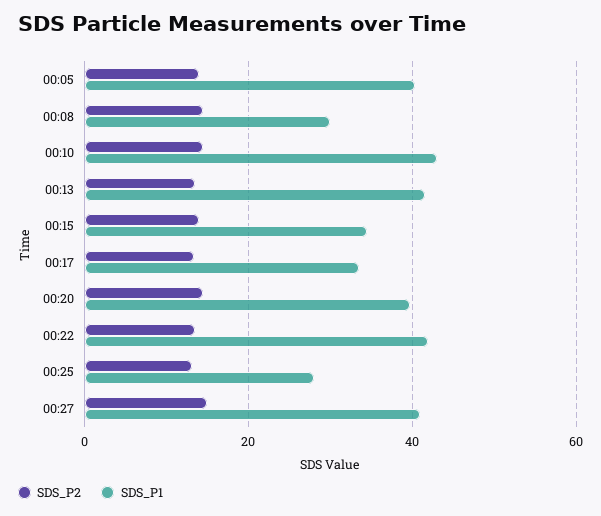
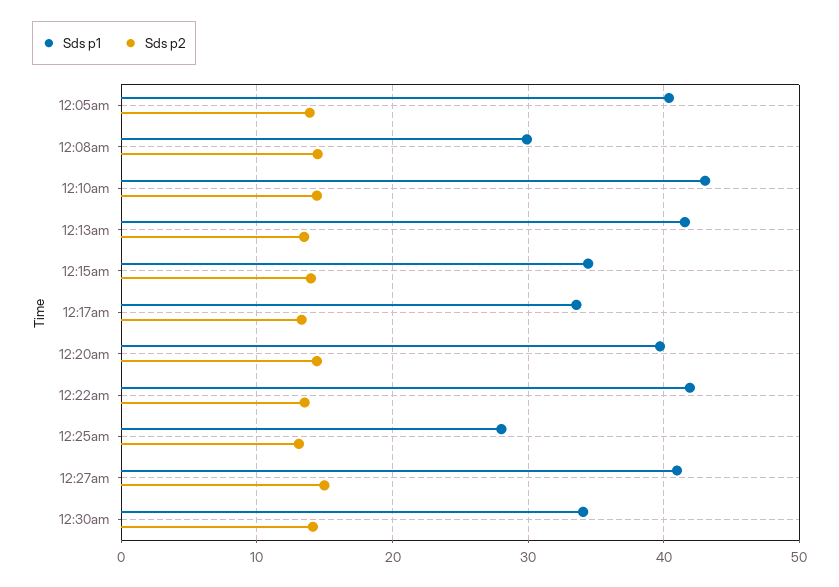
SDS_P1, 12:30am: none -> 34
SDS_P2, 12:30am: none -> 14

